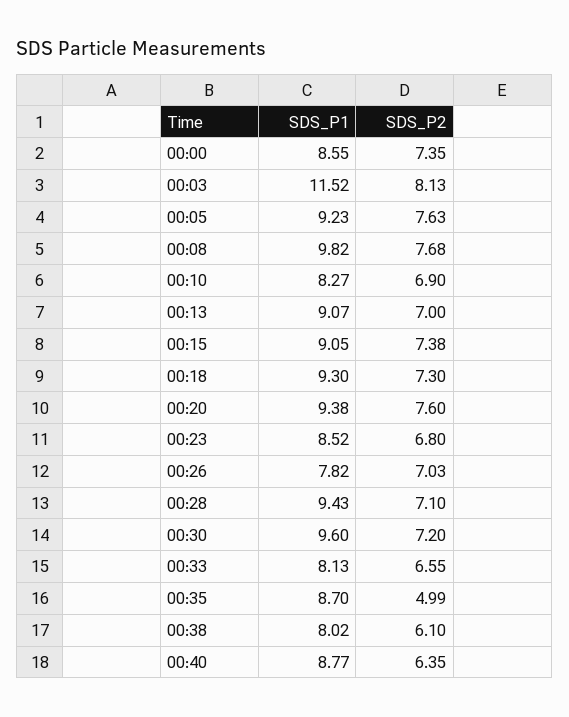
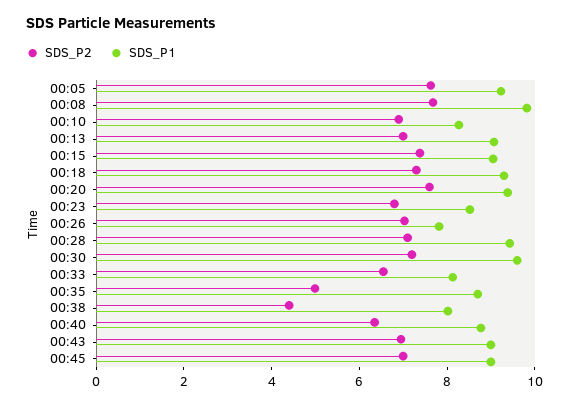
SDS_P1, 00:00: 8.55 -> none
SDS_P2, 00:00: 7.35 -> none
SDS_P1, 00:03: 11.52 -> none
SDS_P2, 00:03: 8.13 -> none
SDS_P2, 00:38: 6.1 -> 4.5
SDS_P2, 00:43: none -> 7
SDS_P1, 00:43: none -> 9
SDS_P2, 00:45: none -> 7
SDS_P1, 00:45: none -> 9

